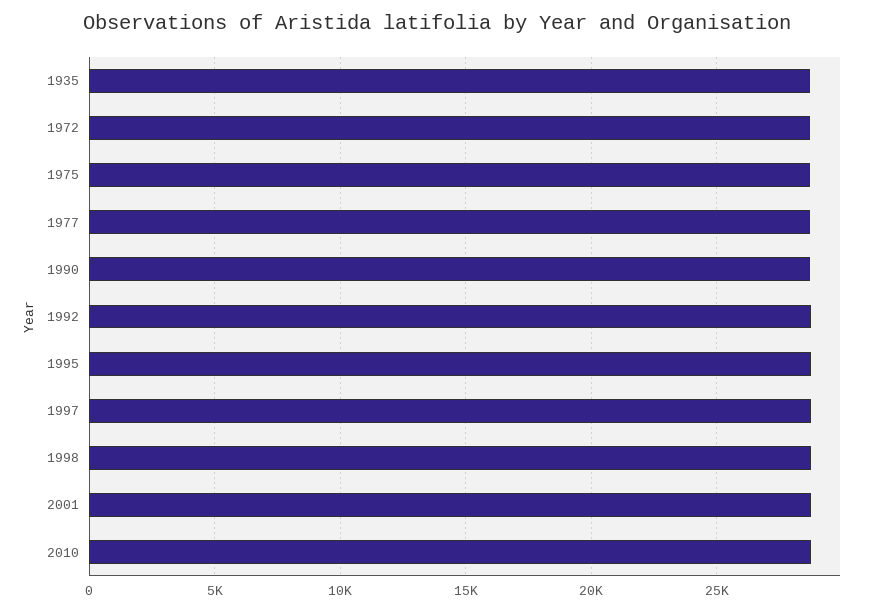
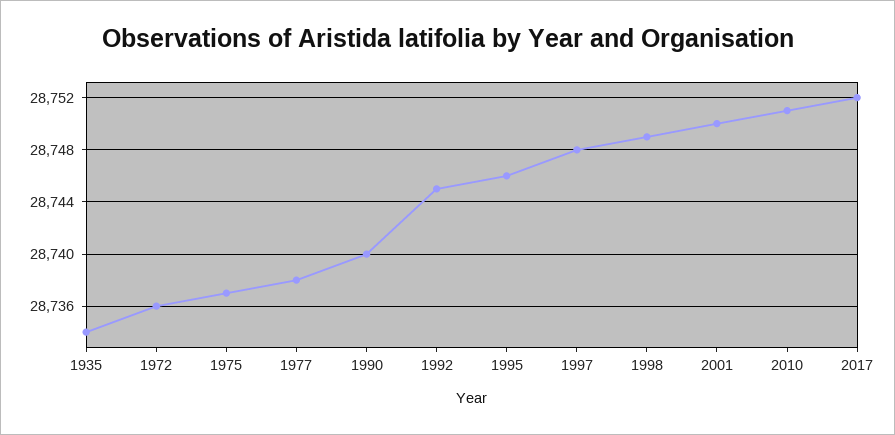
2017: none -> 28752

